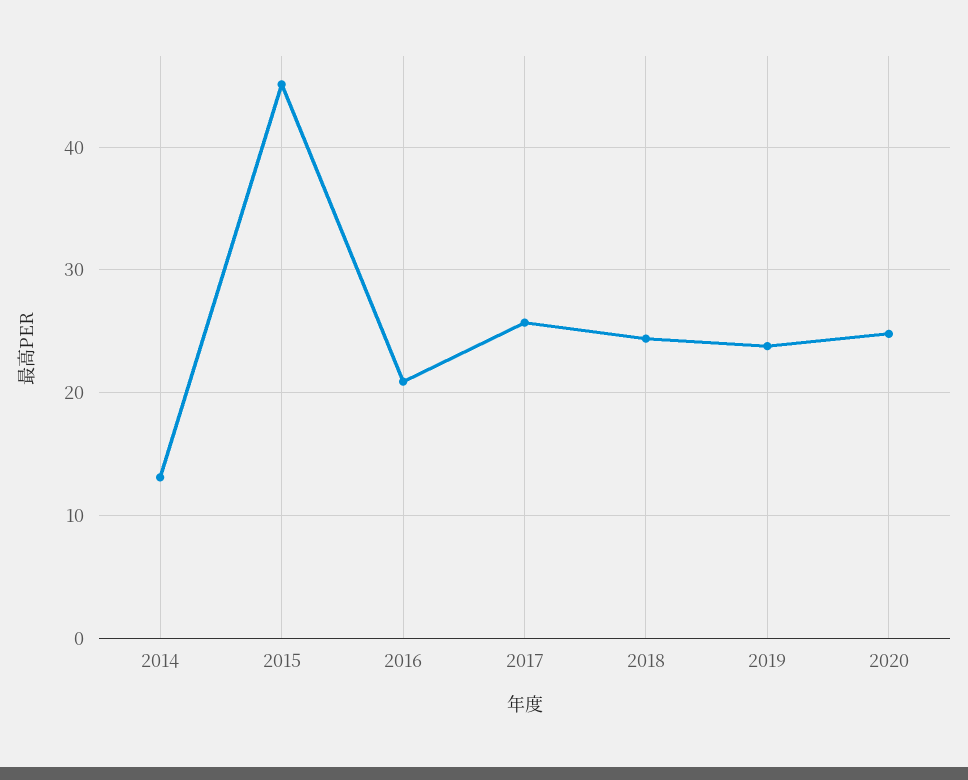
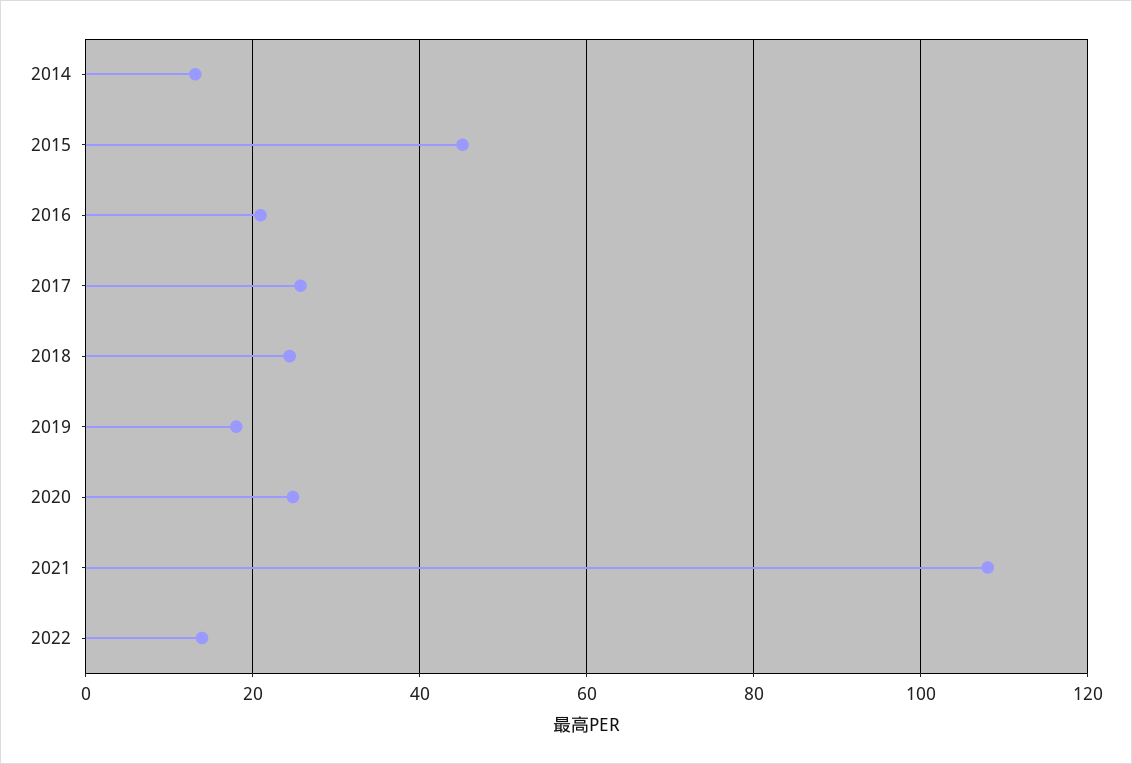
2019: 24 -> 18
2021: none -> 108
2022: none -> 14

